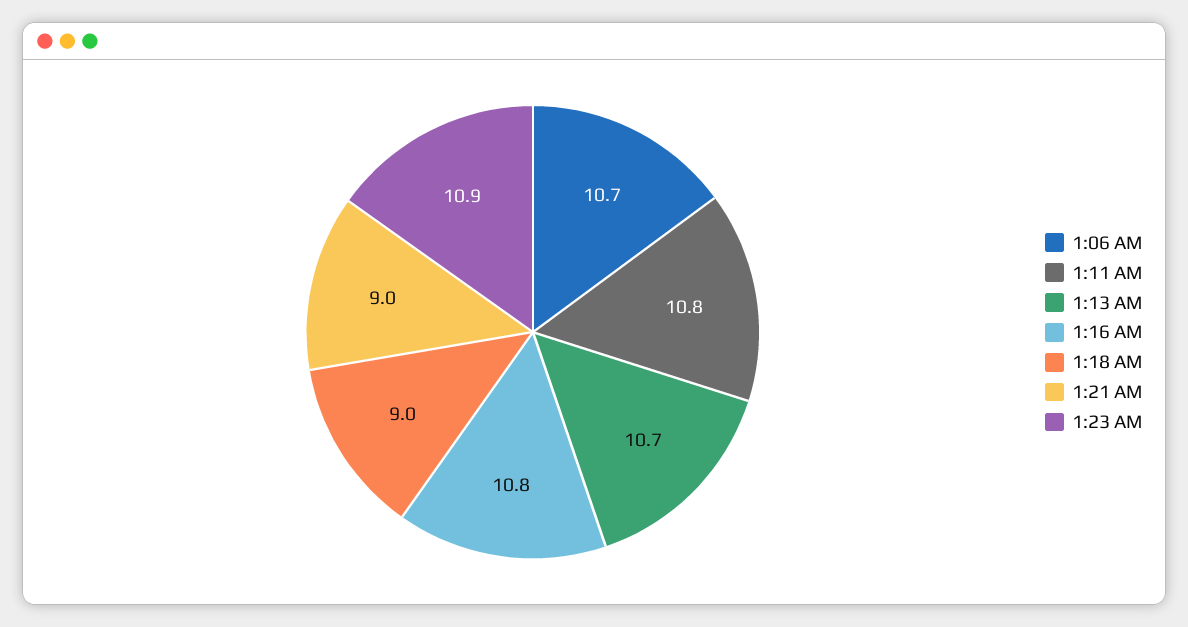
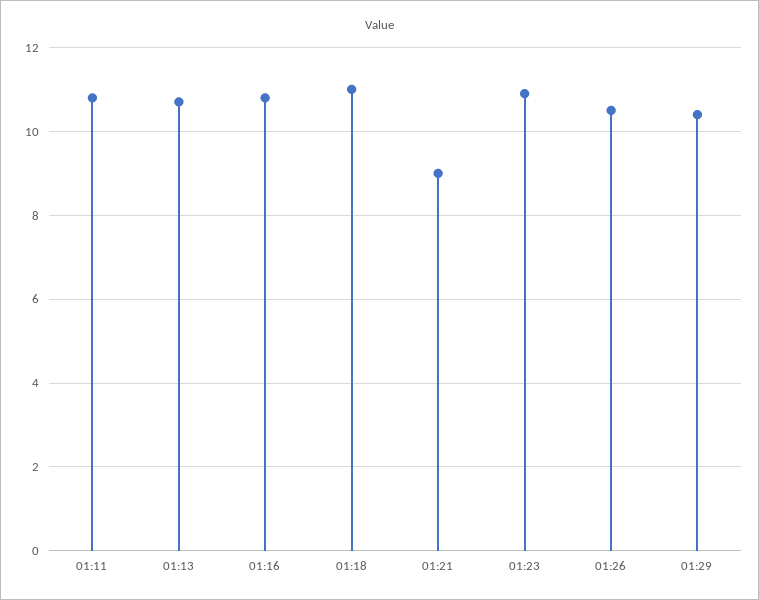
1:06 AM: 10.7 -> none
1:18 AM: 9 -> 11
01:26: none -> 10.5
01:29: none -> 10.5

